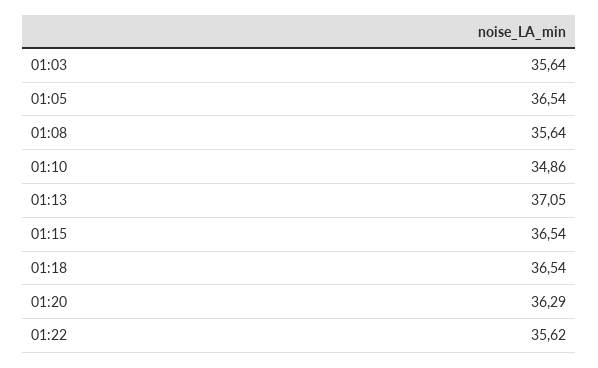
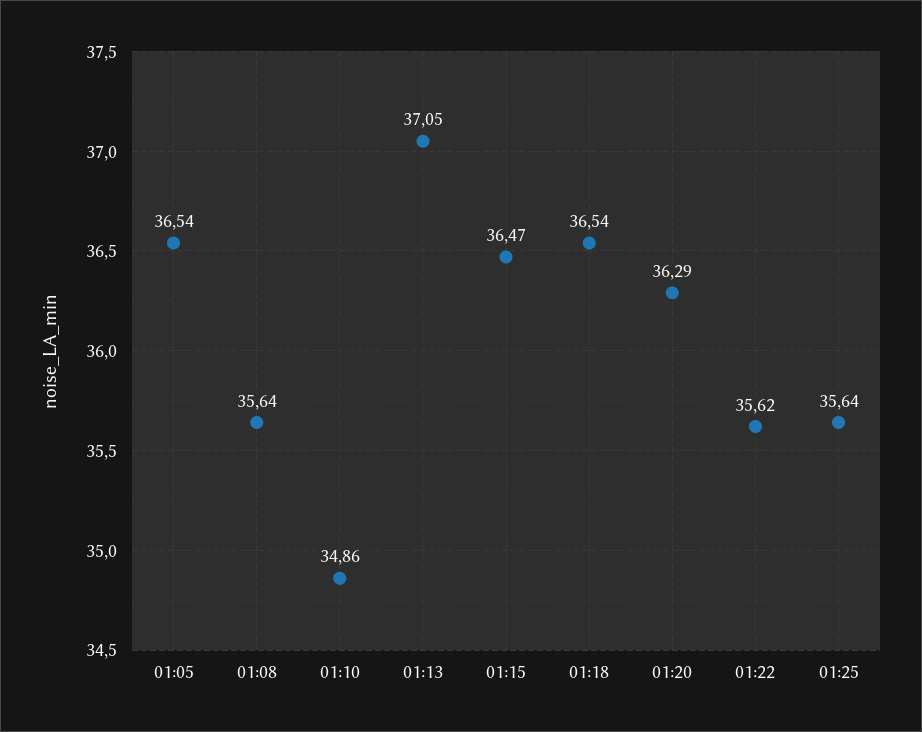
01:03: 35.64 -> none
01:15: 36.54 -> 36.47
01:25: none -> 35.64

